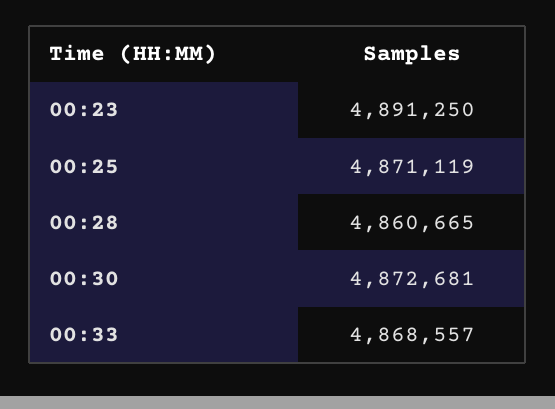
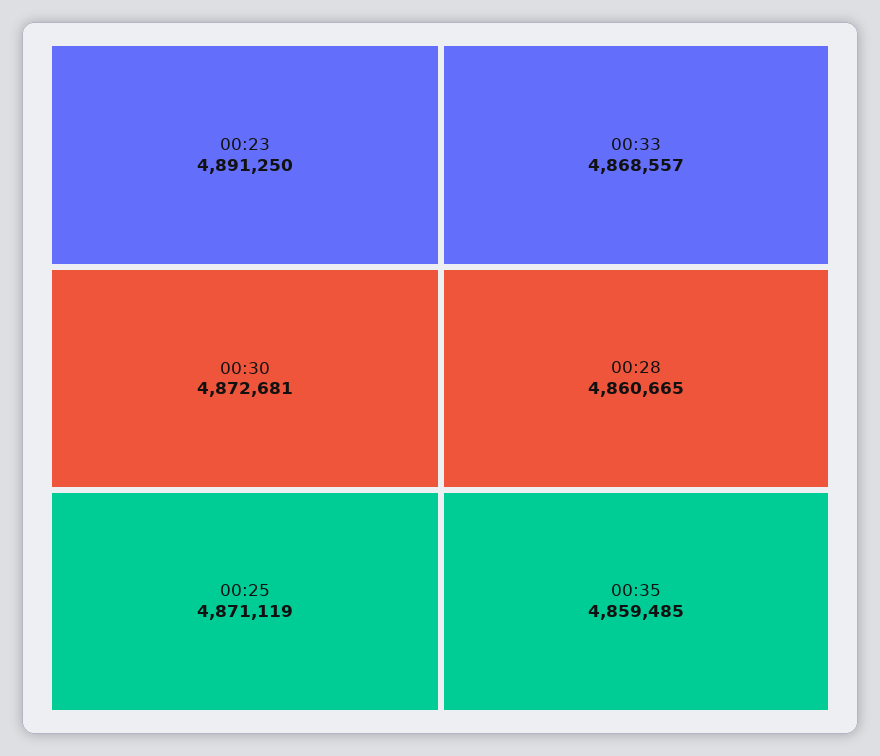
00:35: none -> 4859485

